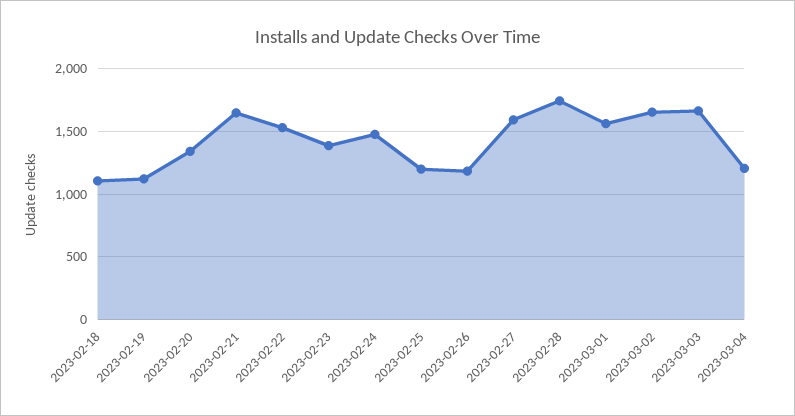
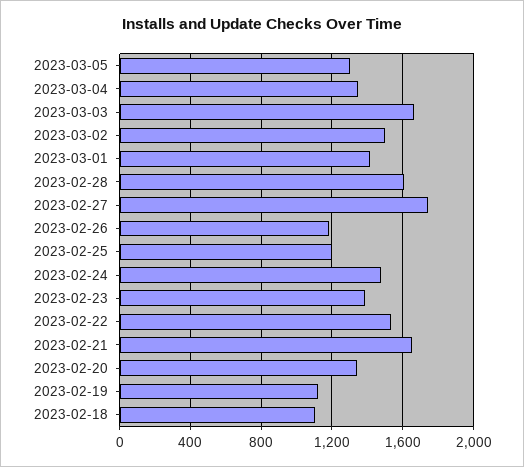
2023-02-27: 1600 -> 1750
2023-02-28: 1750 -> 1600
2023-03-01: 1550 -> 1400
2023-03-02: 1650 -> 1500
2023-03-04: 1200 -> 1350
2023-03-05: none -> 1300

